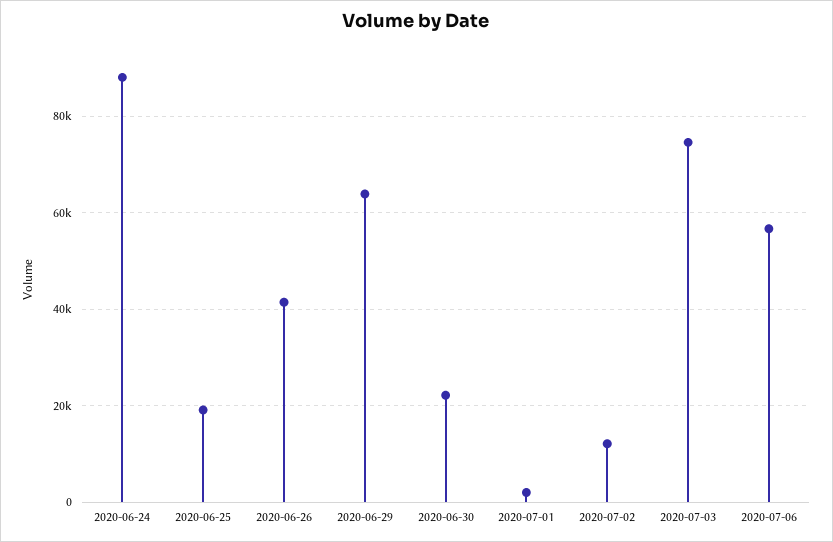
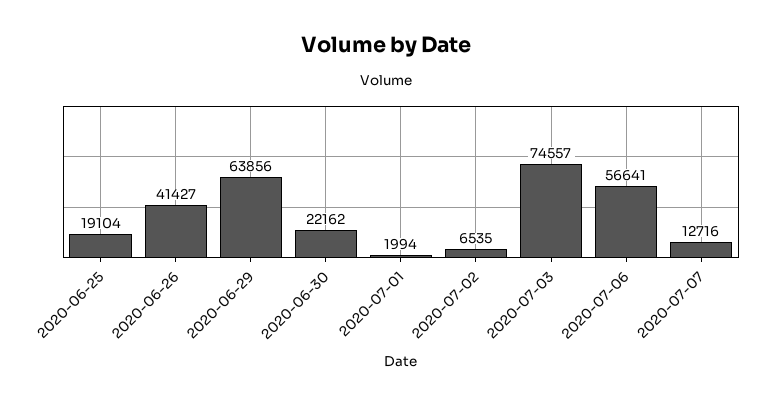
2020-06-24: 88000 -> none
2020-07-02: 12000 -> 6535
2020-07-07: none -> 12716

